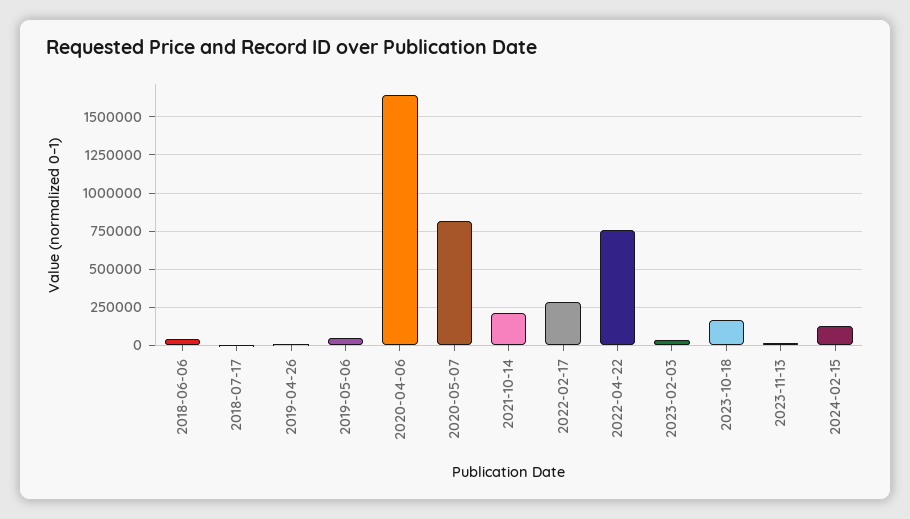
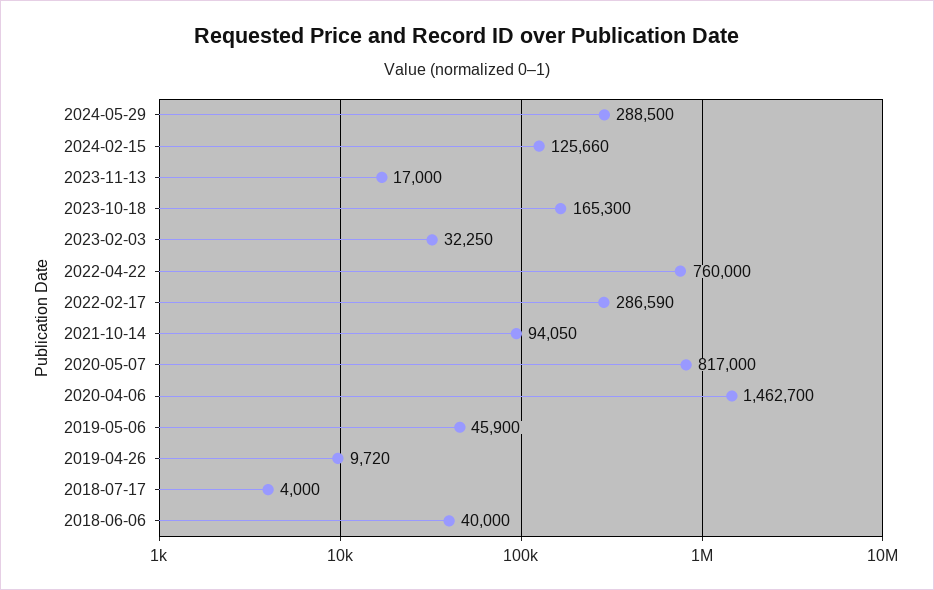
2020-04-06: 1650000 -> 1462700
2021-10-14: 200000 -> 94050
2024-05-29: none -> 288500

